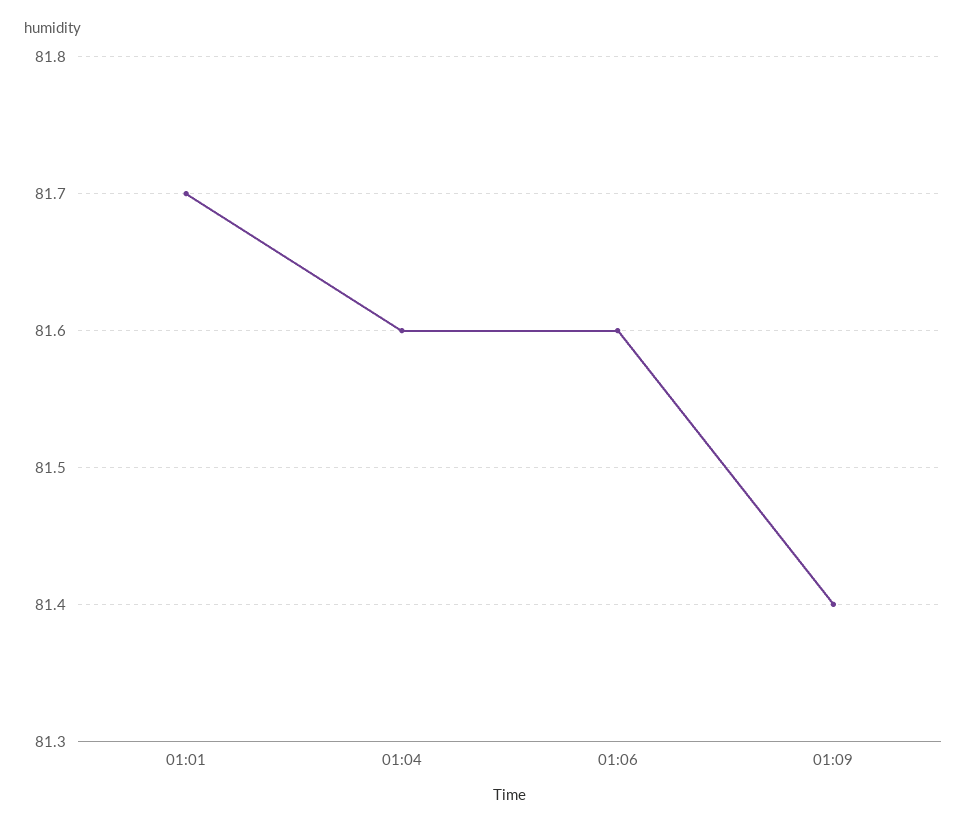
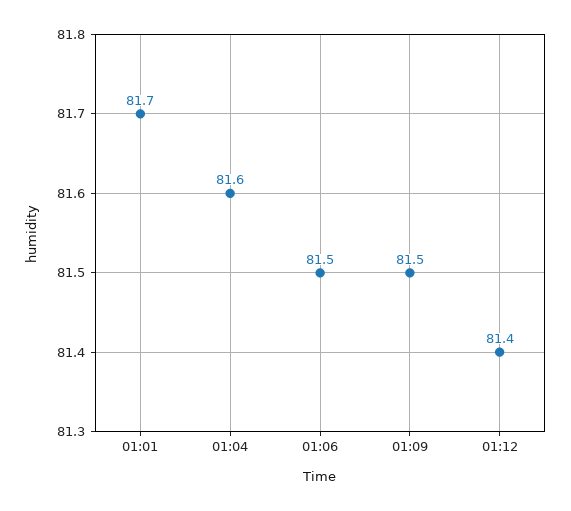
01:06: 81.6 -> 81.5
01:09: 81.4 -> 81.5
01:12: none -> 81.4

